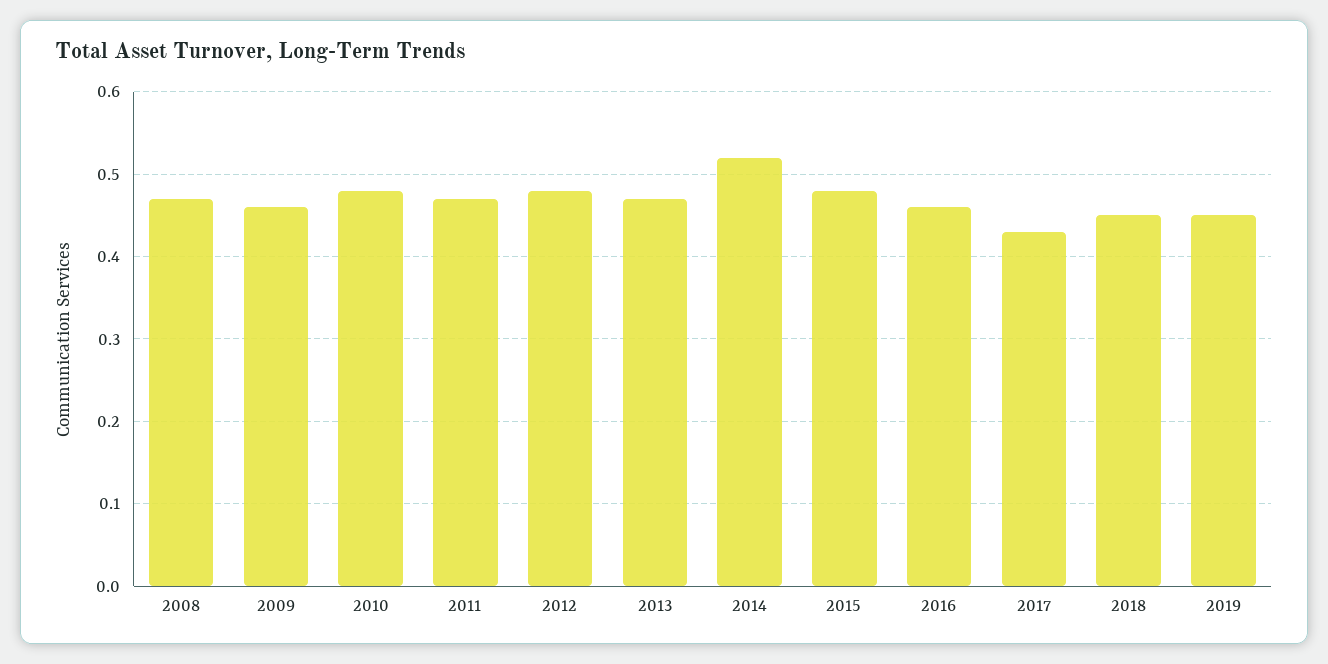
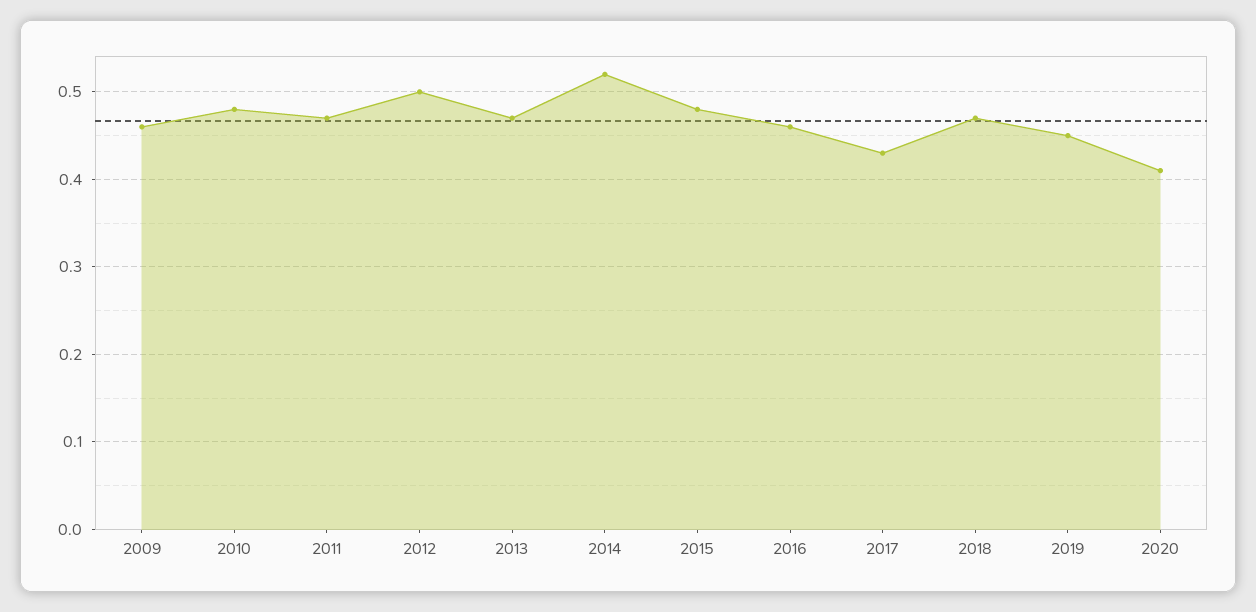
2008: 0.47 -> none
2012: 0.48 -> 0.5
2018: 0.45 -> 0.47
2020: none -> 0.41

